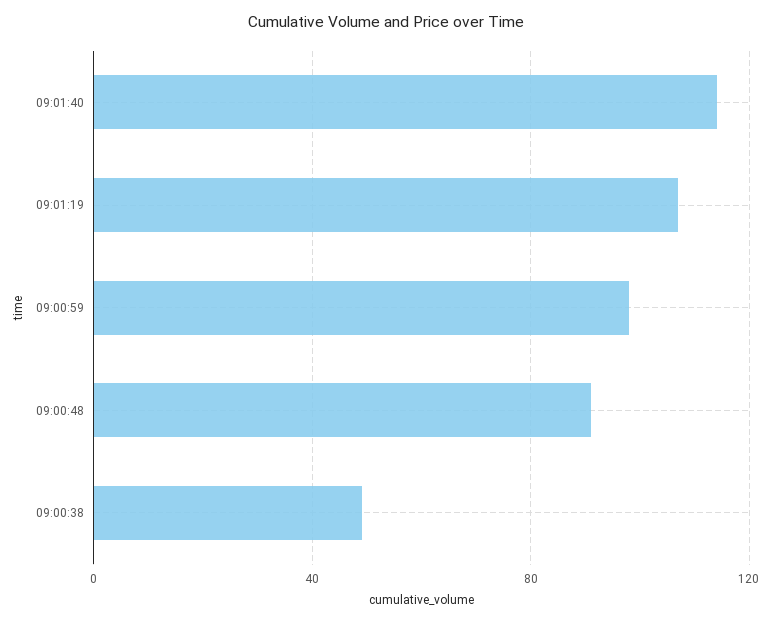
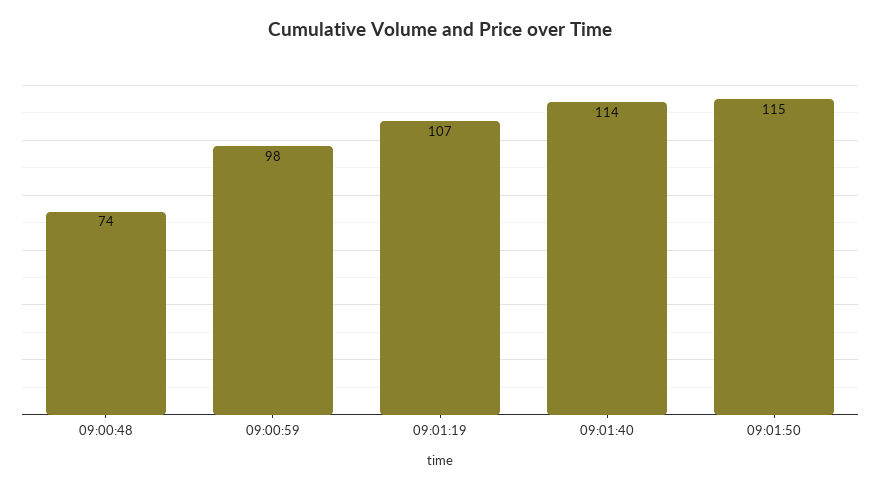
09:00:48: 90 -> 74
09:00:38: 50 -> none
09:01:50: none -> 115

